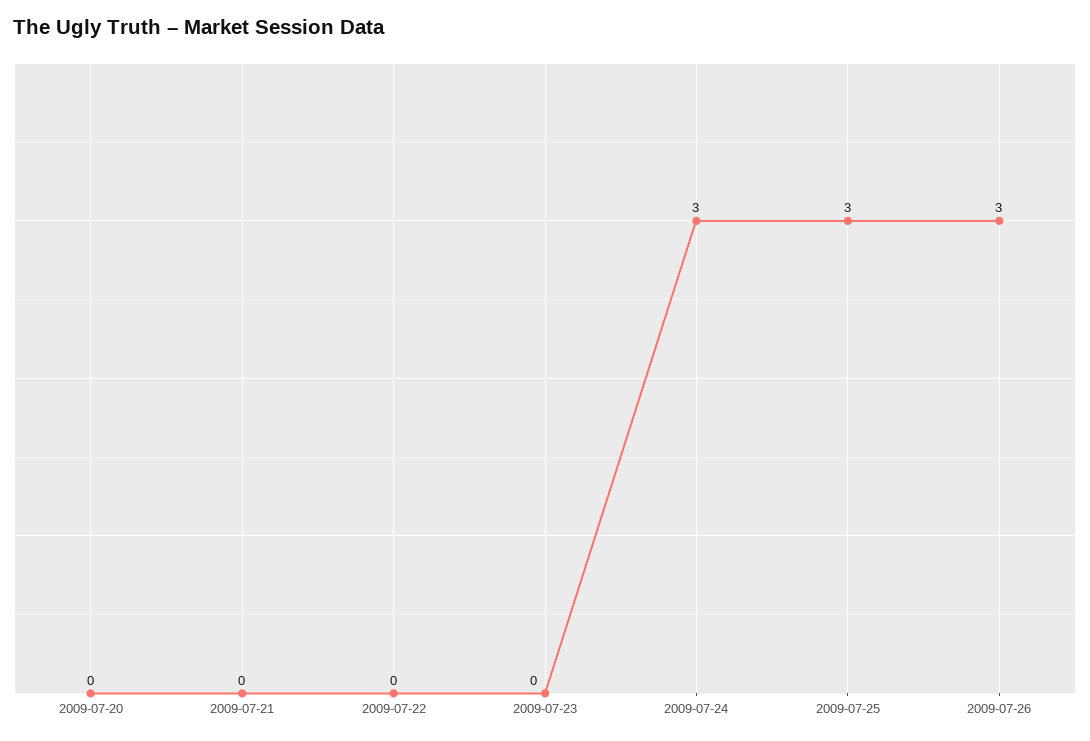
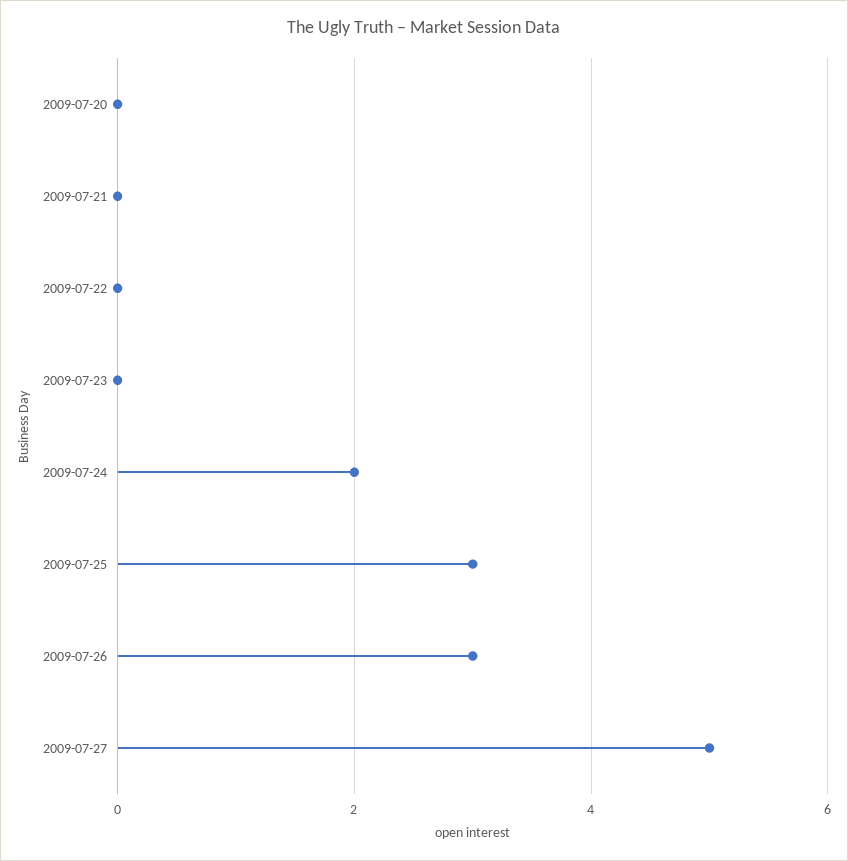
2009-07-24: 3 -> 2
2009-07-27: none -> 5

